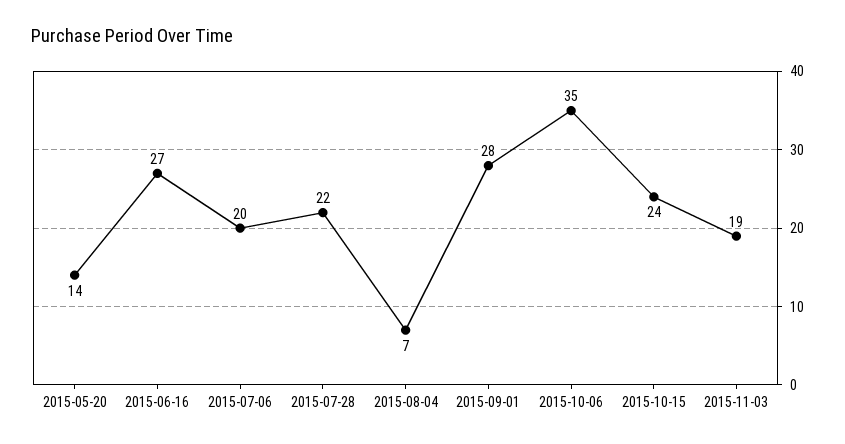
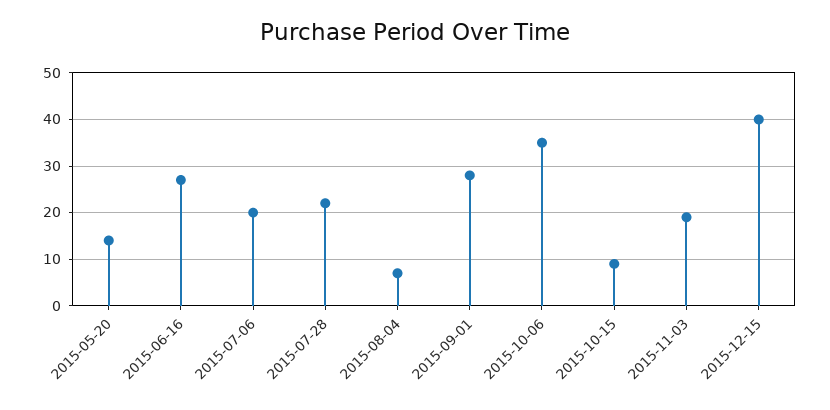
2015-10-15: 24 -> 10
2015-12-15: none -> 40

